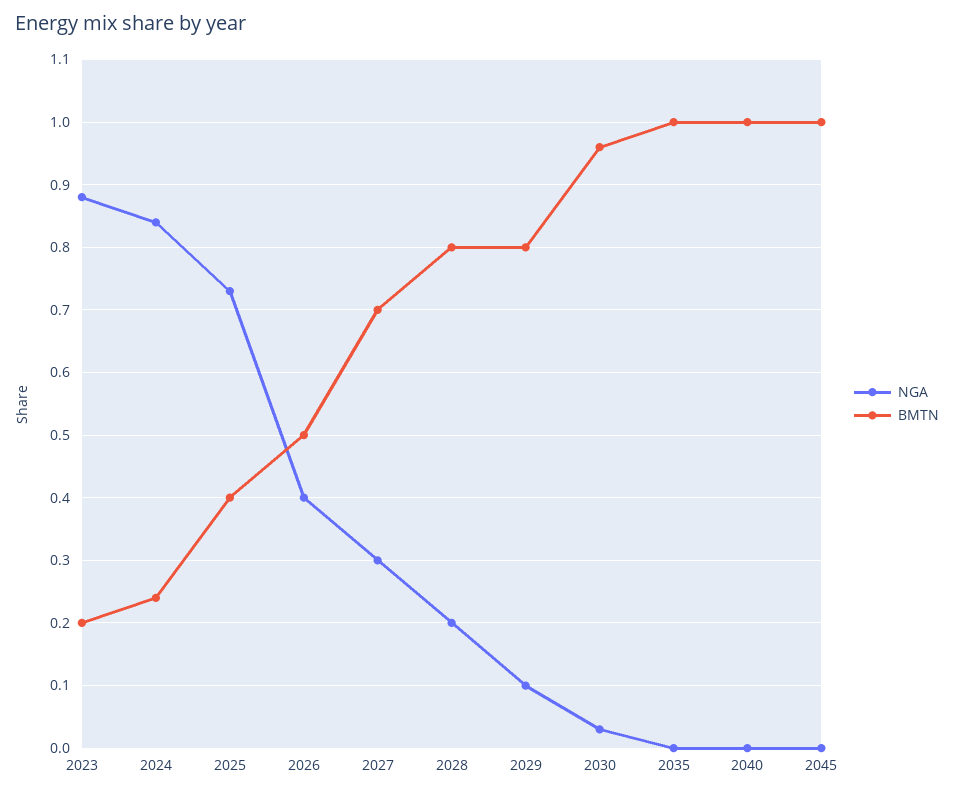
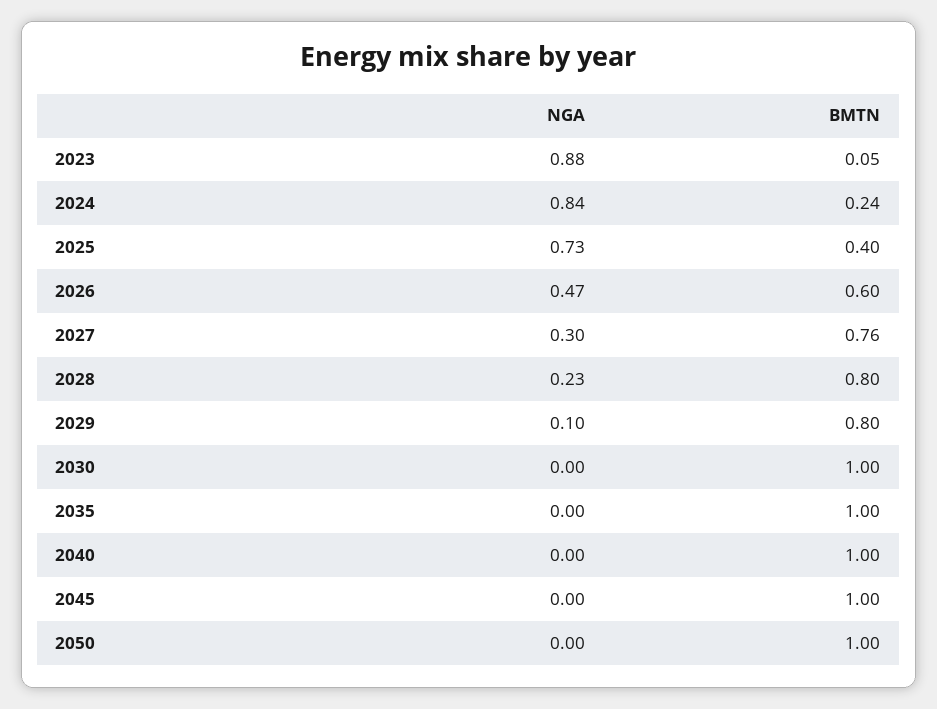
BMTN, 2023: 0.2 -> 0.05
NGA, 2026: 0.4 -> 0.47
BMTN, 2026: 0.5 -> 0.6
BMTN, 2027: 0.7 -> 0.76
NGA, 2028: 0.2 -> 0.23
NGA, 2030: 0.03 -> 0
BMTN, 2030: 0.96 -> 1
NGA, 2050: none -> 0
BMTN, 2050: none -> 1

